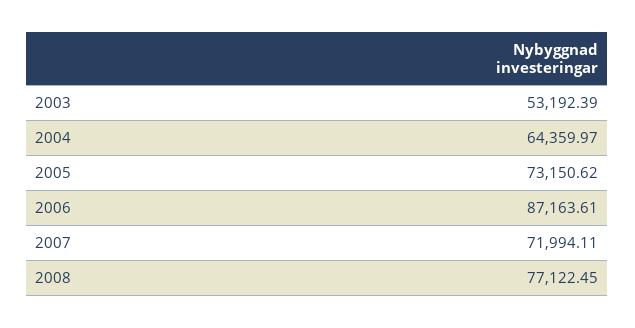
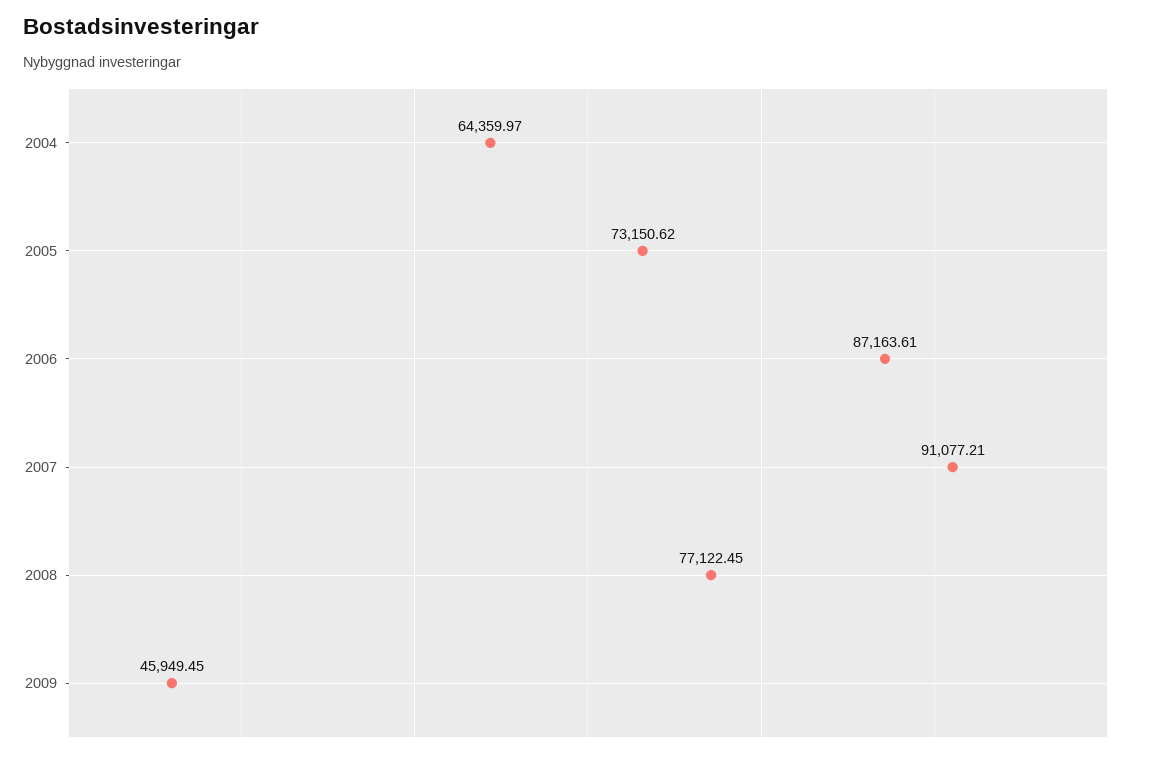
2003: 53192.39 -> none
2007: 71994.11 -> 91077.21
2009: none -> 45949.45

